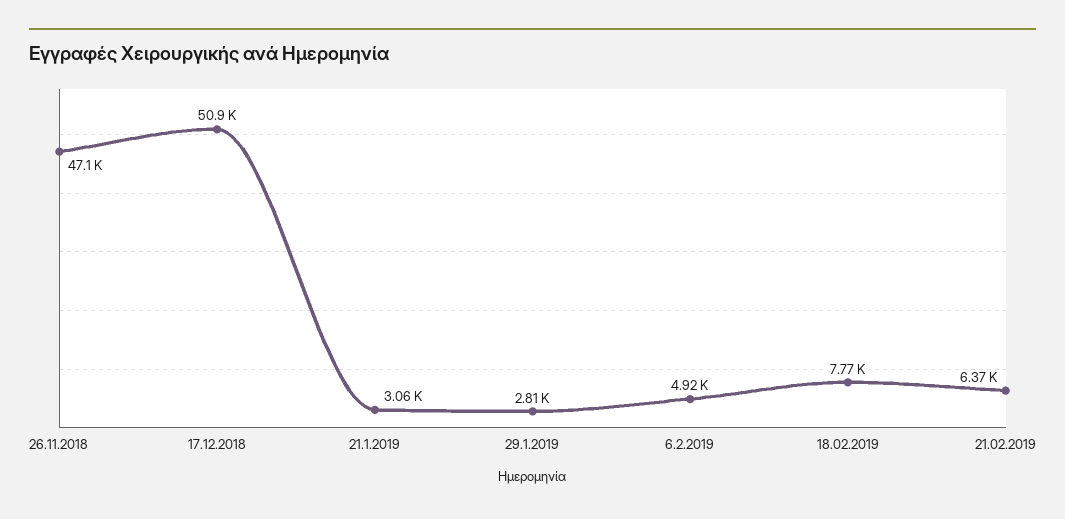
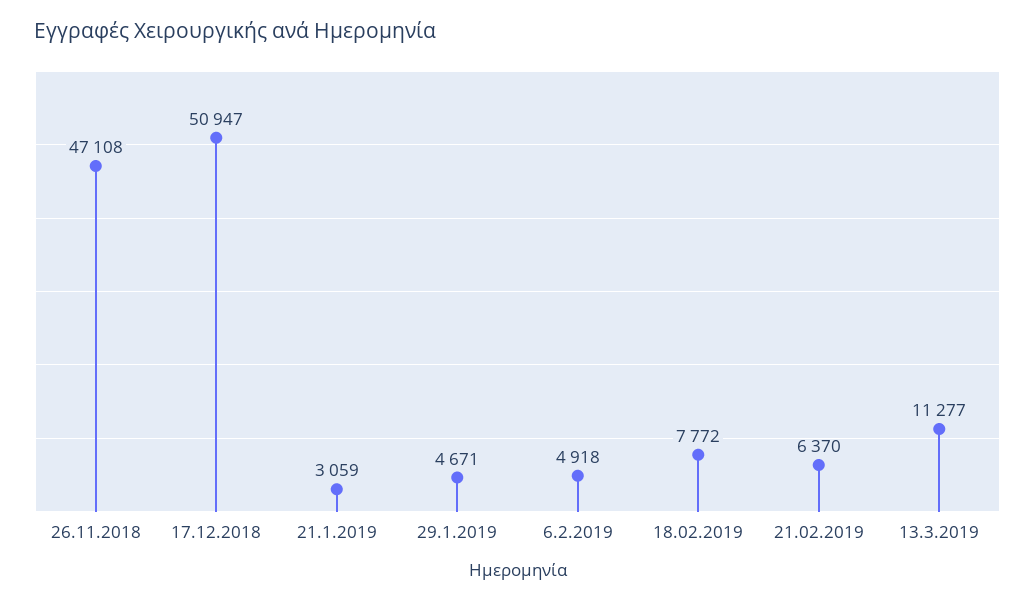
29.1.2019: 2810 -> 4671
13.3.2019: none -> 11277

